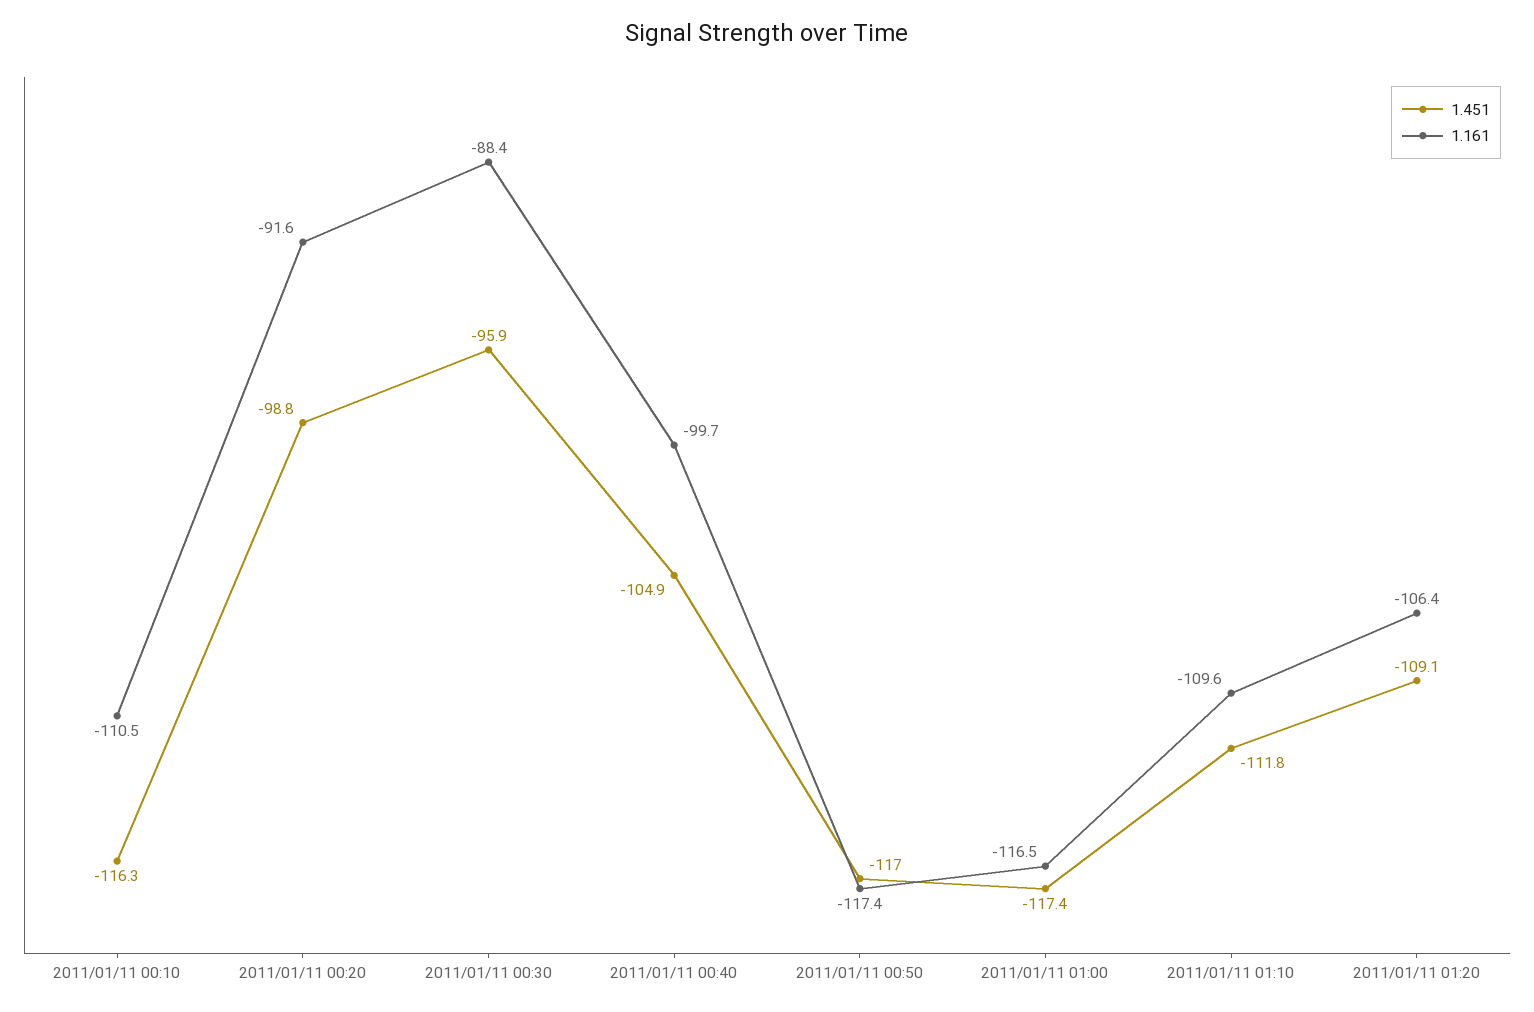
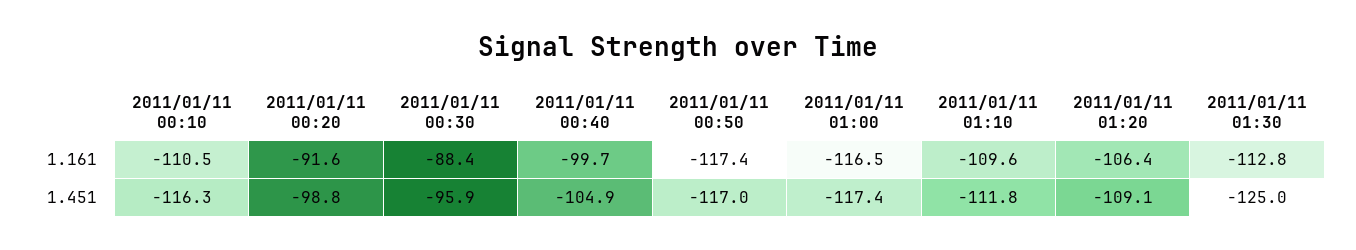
1.161, 2011/01/11 01:30: none -> -112.8
1.451, 2011/01/11 01:30: none -> -125

